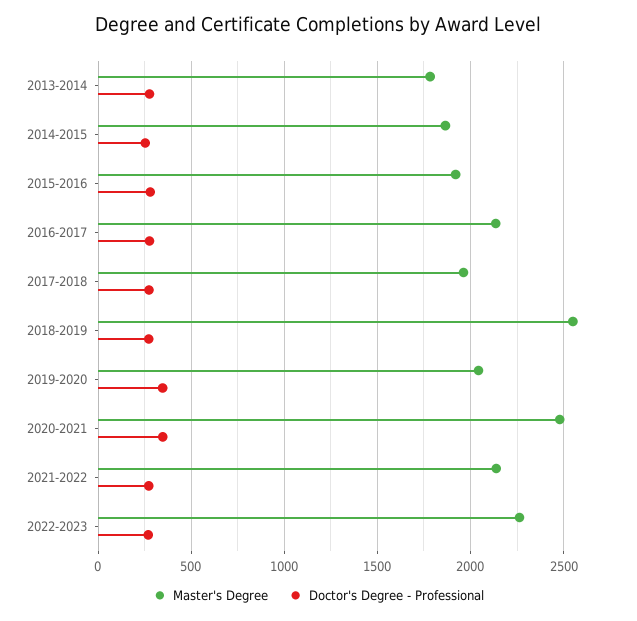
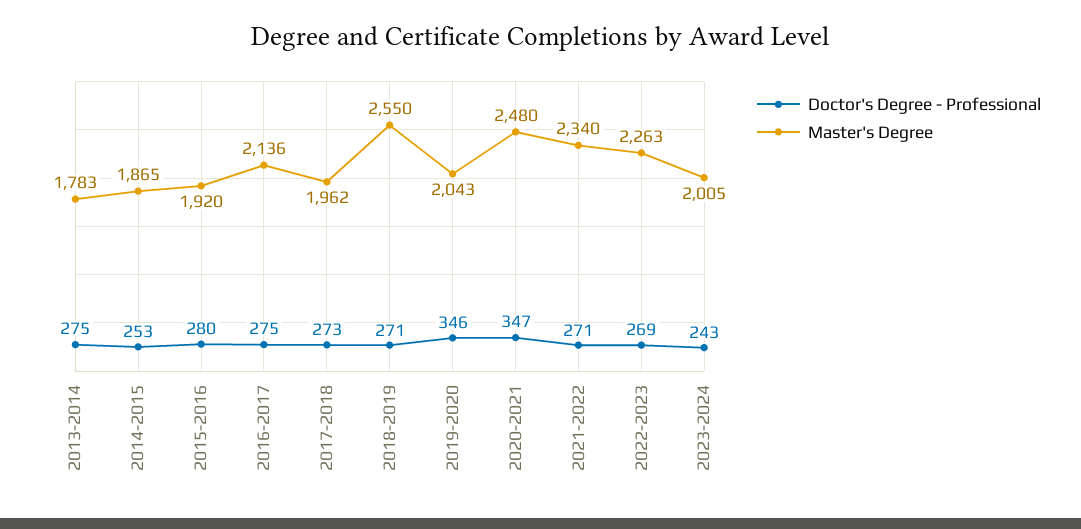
Master's Degree, 2021-2022: 2150 -> 2340
Doctor's Degree - Professional, 2023-2024: none -> 243
Master's Degree, 2023-2024: none -> 2005

